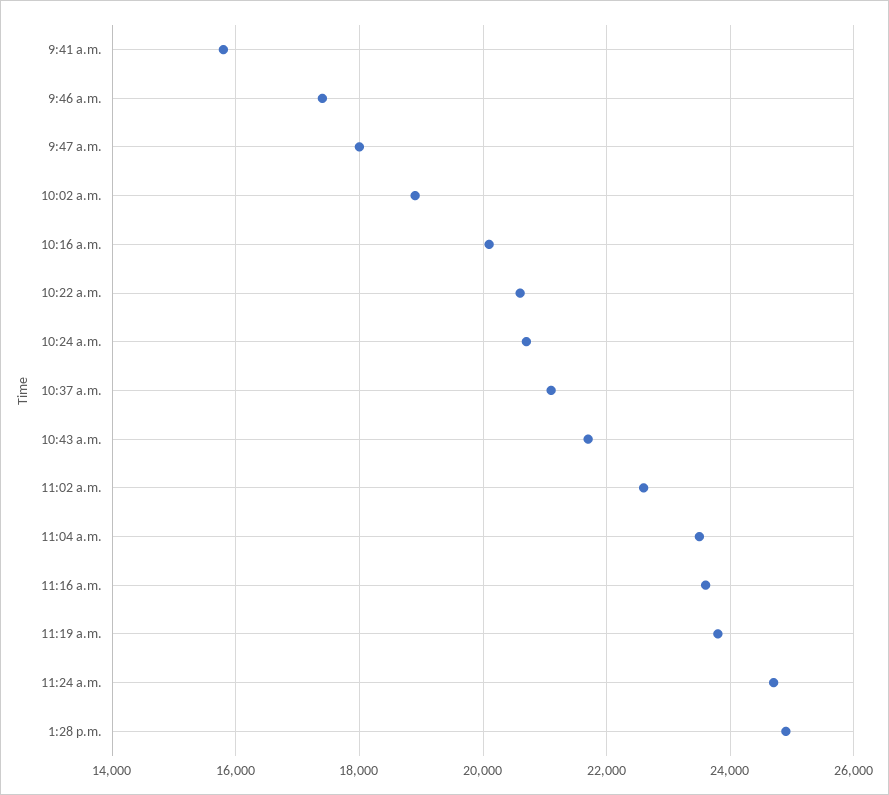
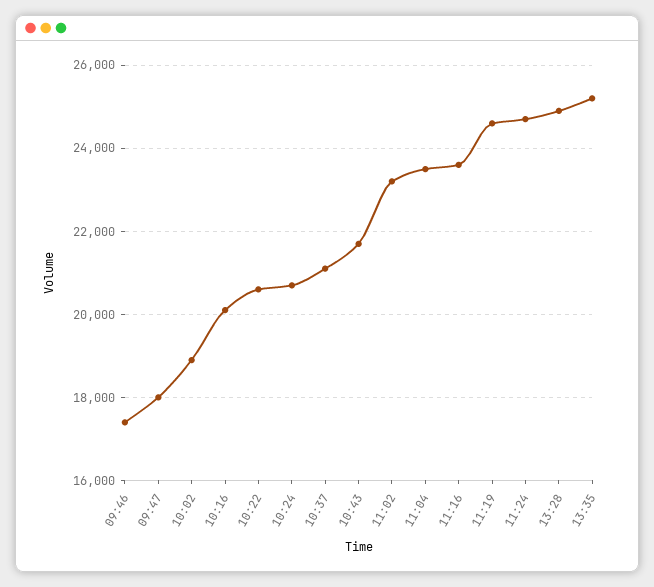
9:41 a.m.: 15800 -> none
11:02 a.m.: 22600 -> 23200
11:19 a.m.: 23800 -> 24600
13:35: none -> 25200

